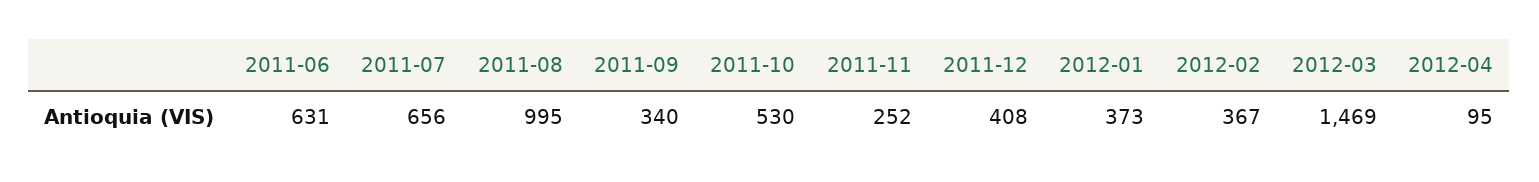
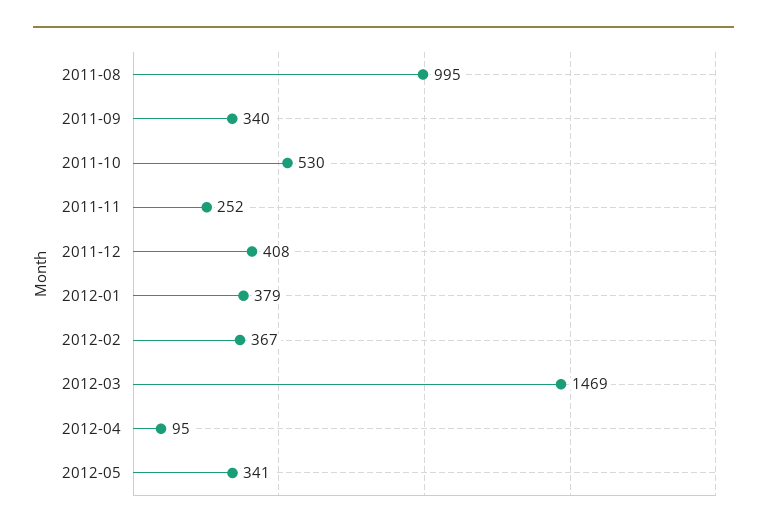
2011-06: 631 -> none
2011-07: 656 -> none
2012-01: 373 -> 379
2012-05: none -> 341

